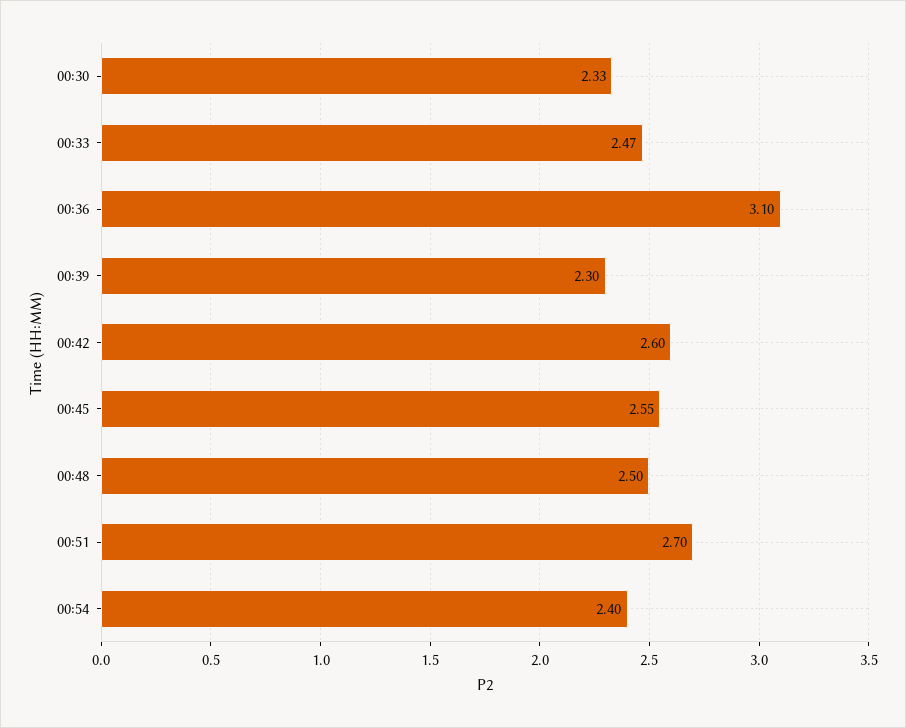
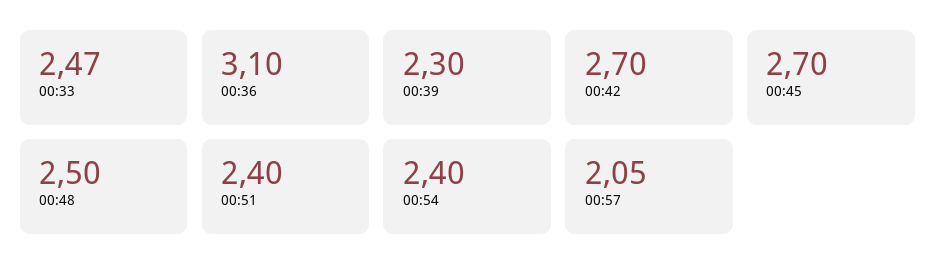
00:30: 2.33 -> none
00:42: 2.6 -> 2.7
00:45: 2.55 -> 2.7
00:51: 2.7 -> 2.4
00:57: none -> 2.05

